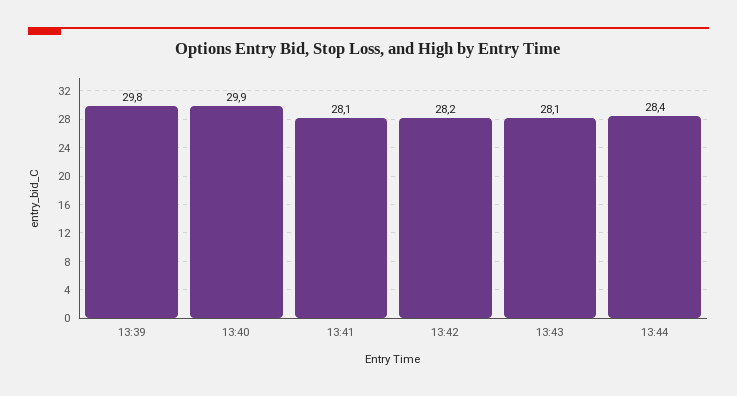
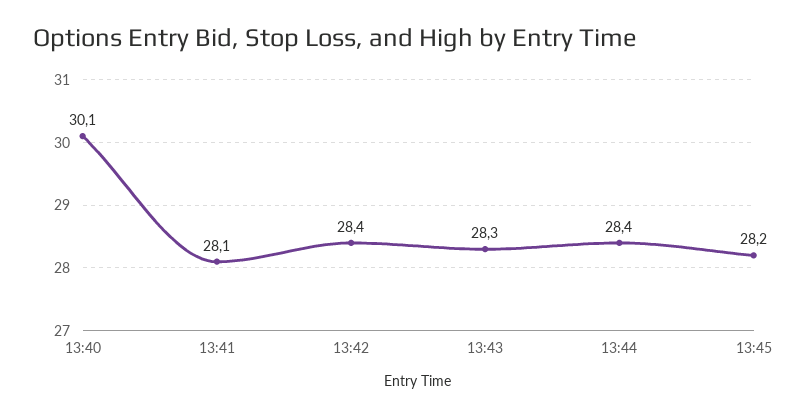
13:39: 29.8 -> none
13:40: 29.9 -> 30.1
13:42: 28.2 -> 28.4
13:43: 28.1 -> 28.3
13:45: none -> 28.2

